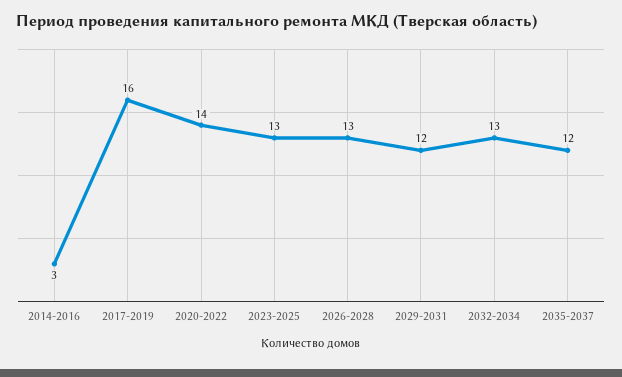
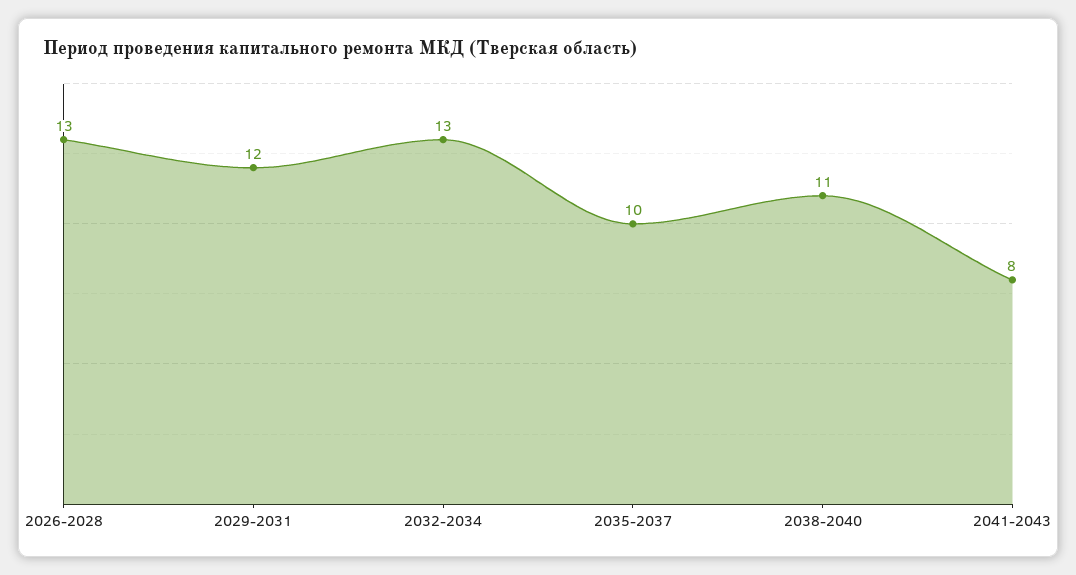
2014-2016: 3 -> none
2017-2019: 16 -> none
2020-2022: 14 -> none
2023-2025: 13 -> none
2035-2037: 12 -> 10
2038-2040: none -> 11
2041-2043: none -> 8

